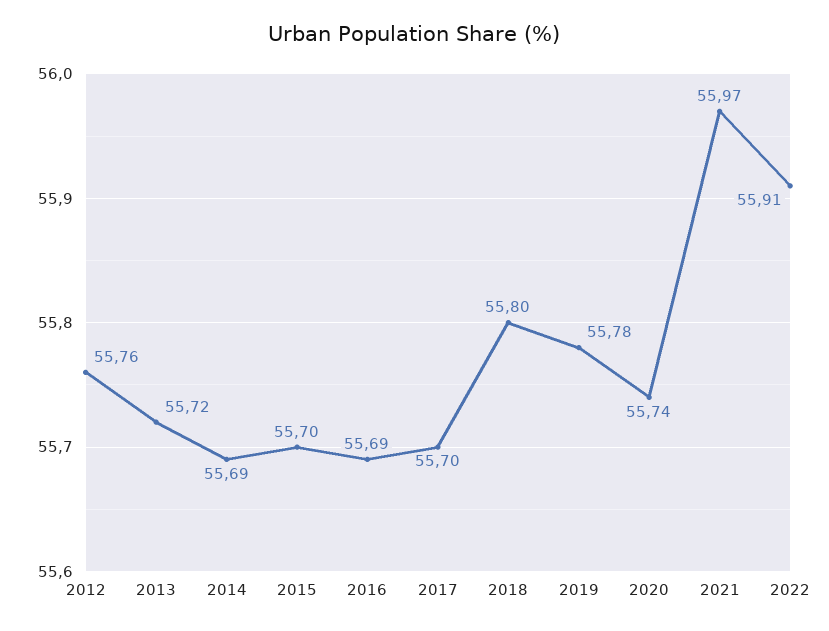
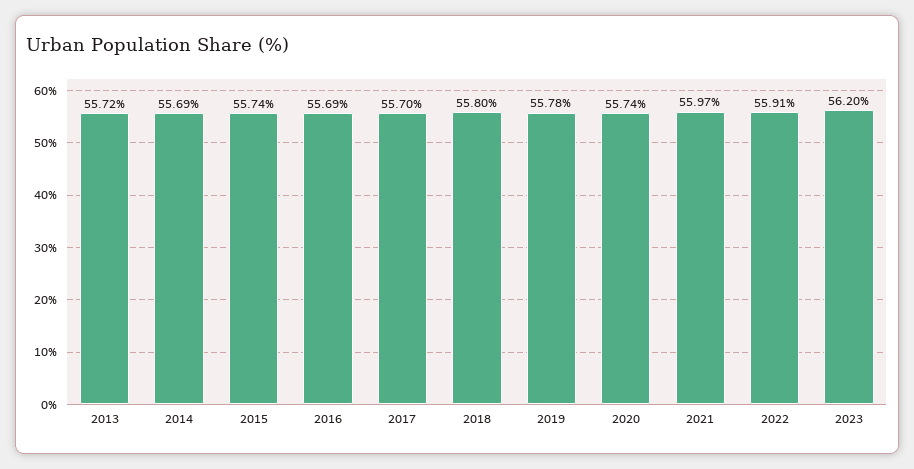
2012: 55.76 -> none
2015: 55.7 -> 55.74
2023: none -> 56.2

